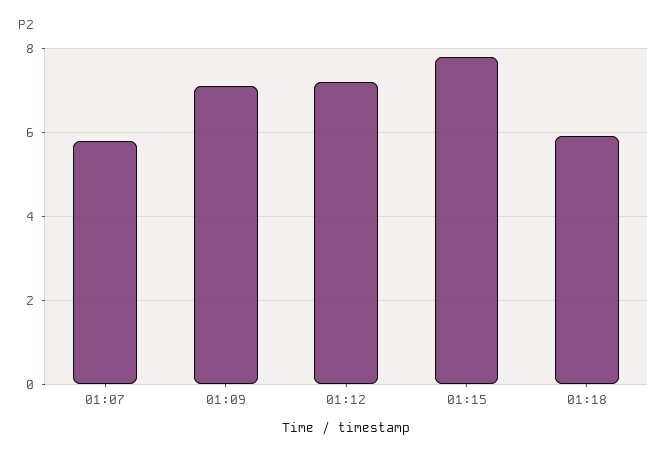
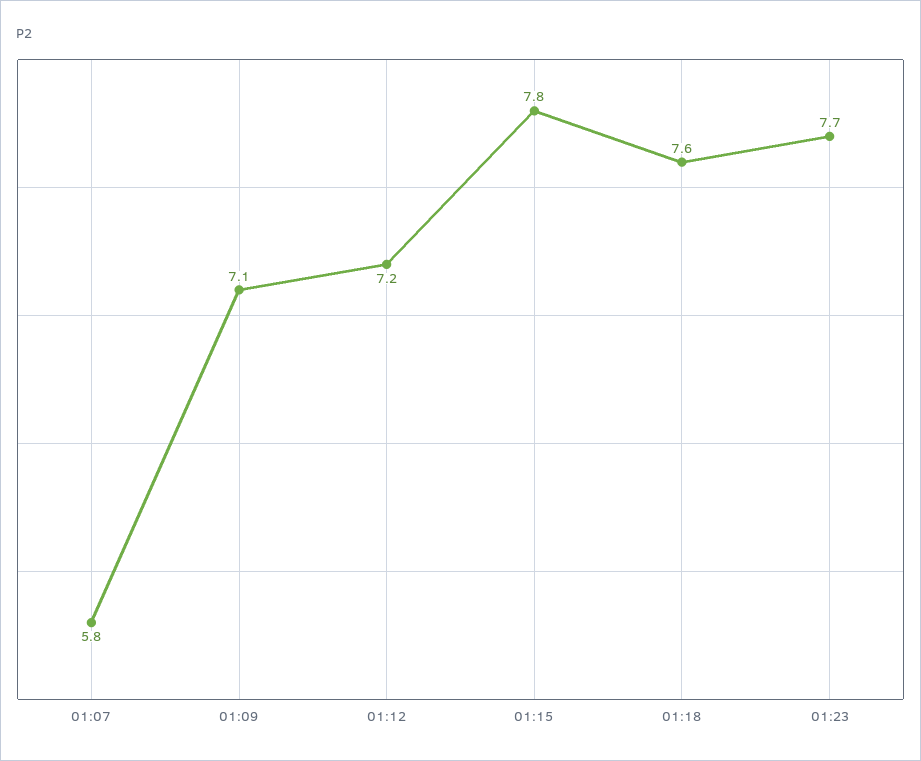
01:18: 6 -> 7.6
01:23: none -> 7.7

